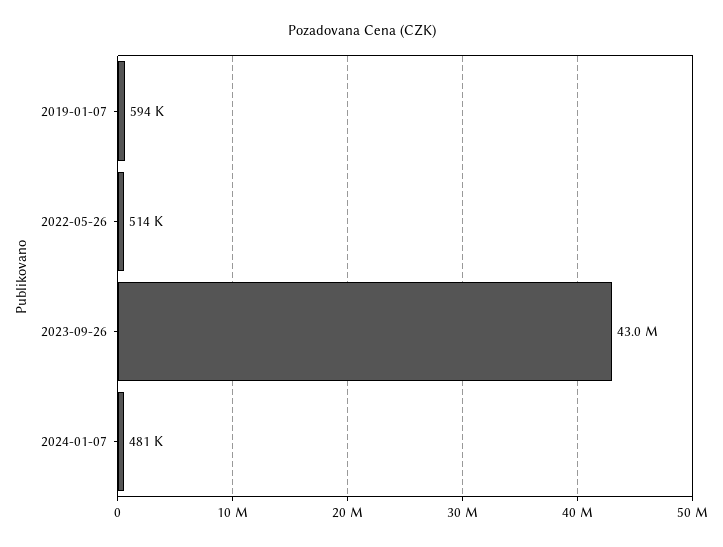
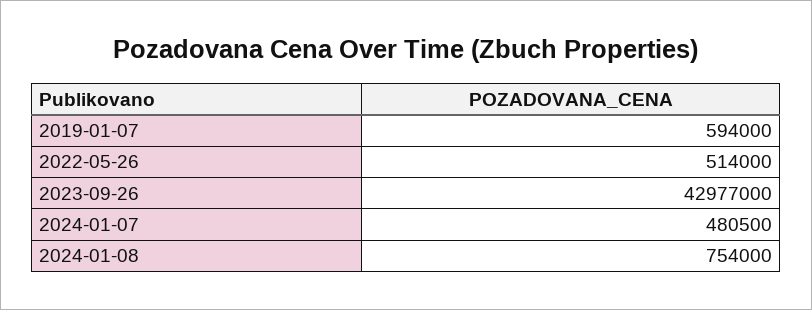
2024-01-08: none -> 754000

